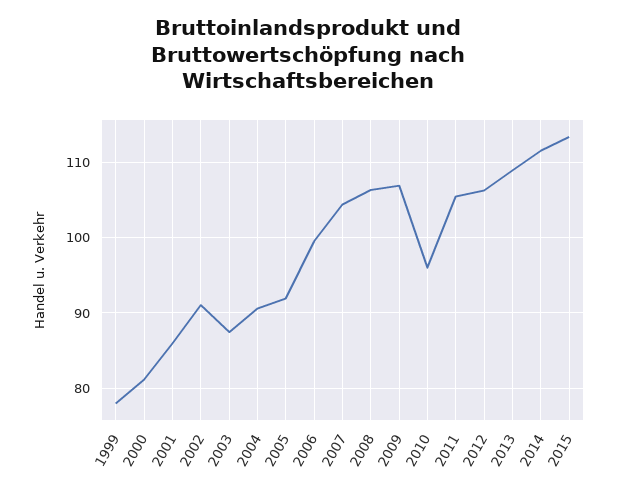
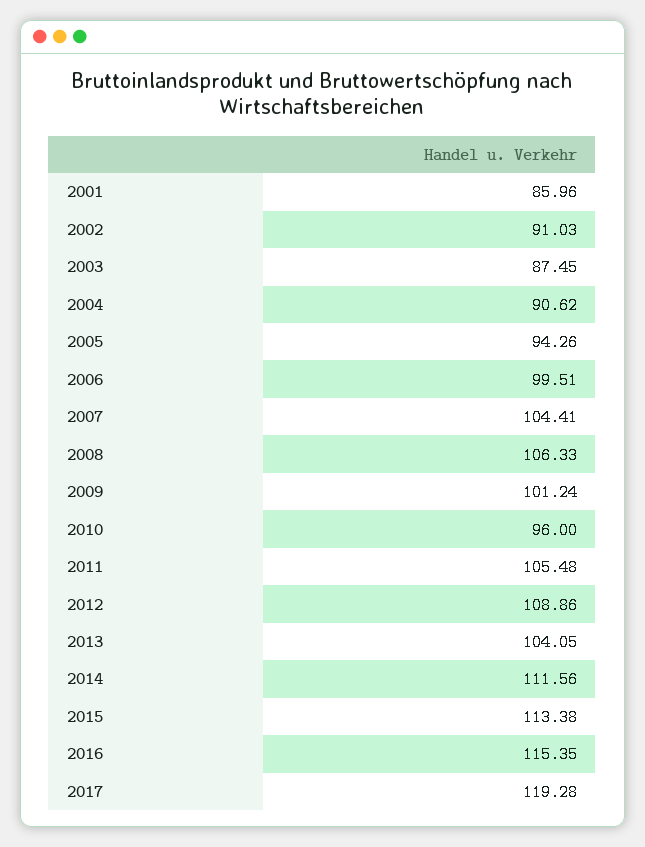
1999: 78 -> none
2000: 81 -> none
2005: 92 -> 94.26
2009: 107 -> 101.24
2012: 106 -> 108.86
2013: 109 -> 104.05
2016: none -> 115.35
2017: none -> 119.28

